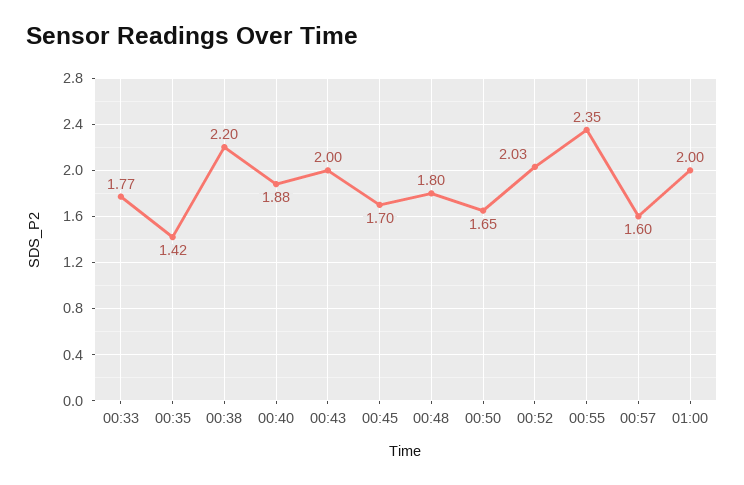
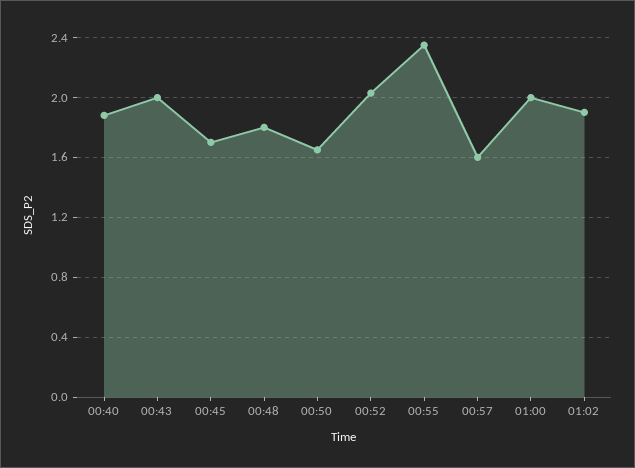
00:33: 1.77 -> none
00:35: 1.42 -> none
00:38: 2.2 -> none
01:02: none -> 1.9

